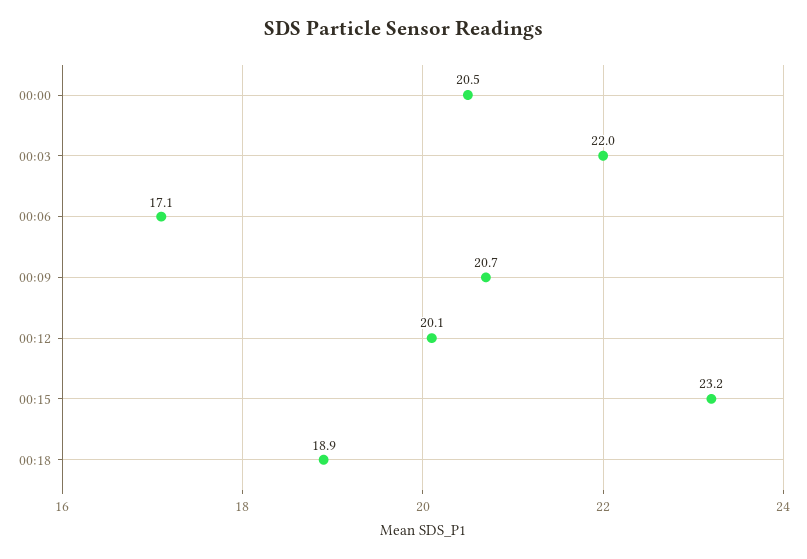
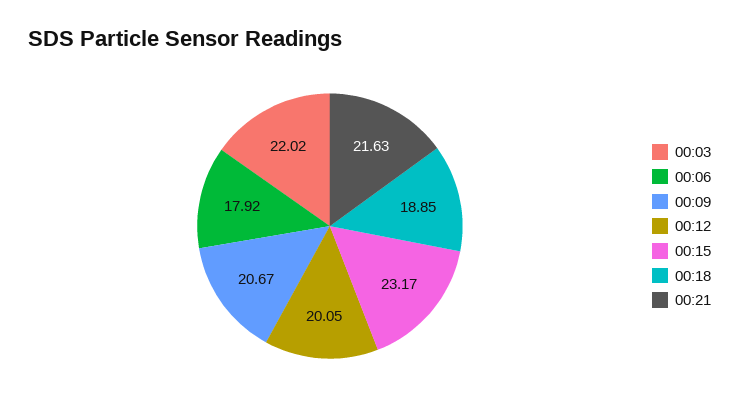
00:00: 20.5 -> none
00:06: 17.1 -> 17.92
00:21: none -> 21.63

